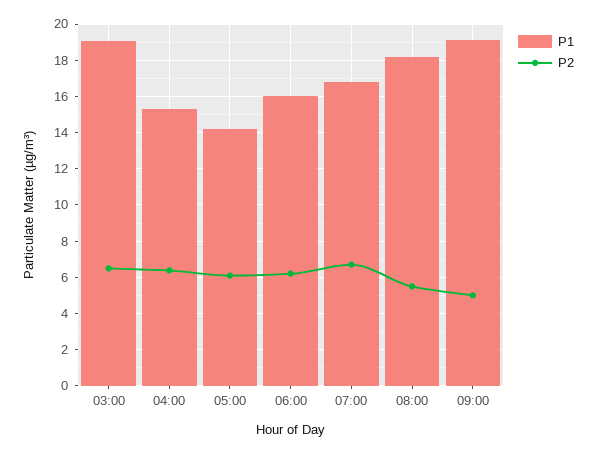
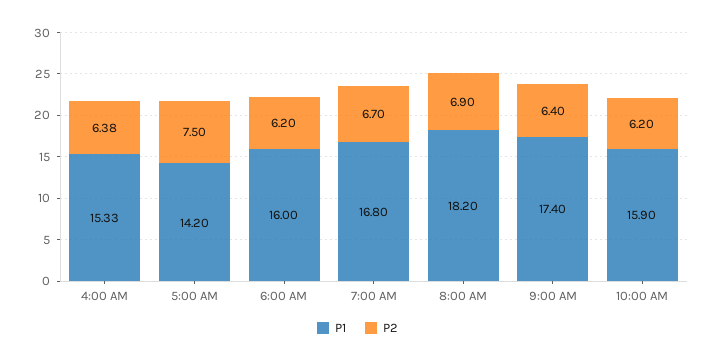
P1, 03:00: 19 -> none
P2, 03:00: 6.5 -> none
P2, 05:00: 6 -> 7.5
P2, 08:00: 5.5 -> 6.9
P1, 09:00: 19 -> 17.4
P2, 09:00: 5 -> 6.4
P1, 10:00 AM: none -> 15.9
P2, 10:00 AM: none -> 6.2

